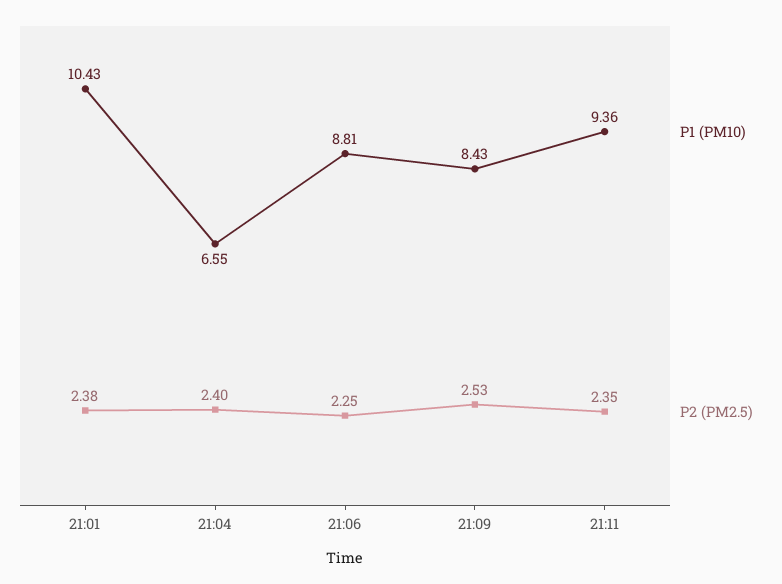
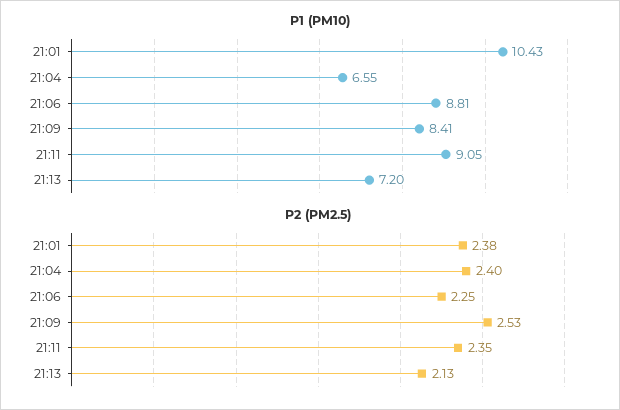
P1 (PM10), 21:09: 8.43 -> 8.41
P1 (PM10), 21:11: 9.36 -> 9.05
P1 (PM10), 21:13: none -> 7.2
P2 (PM2.5), 21:13: none -> 2.13

